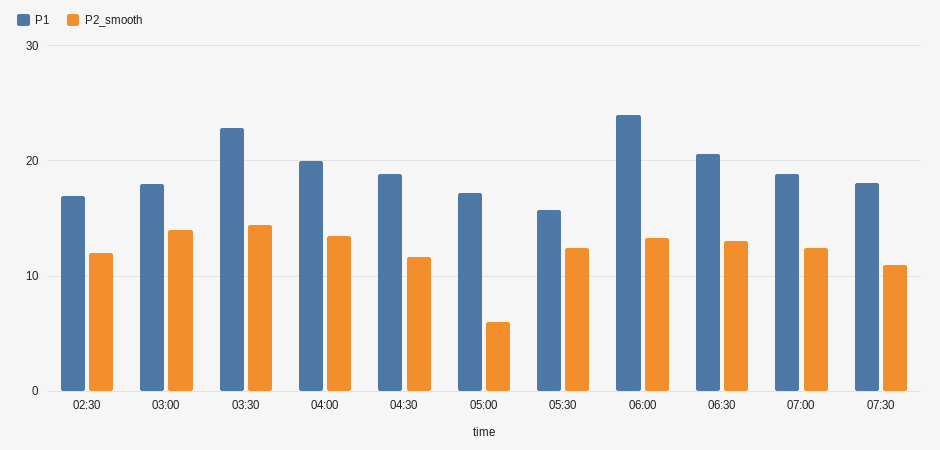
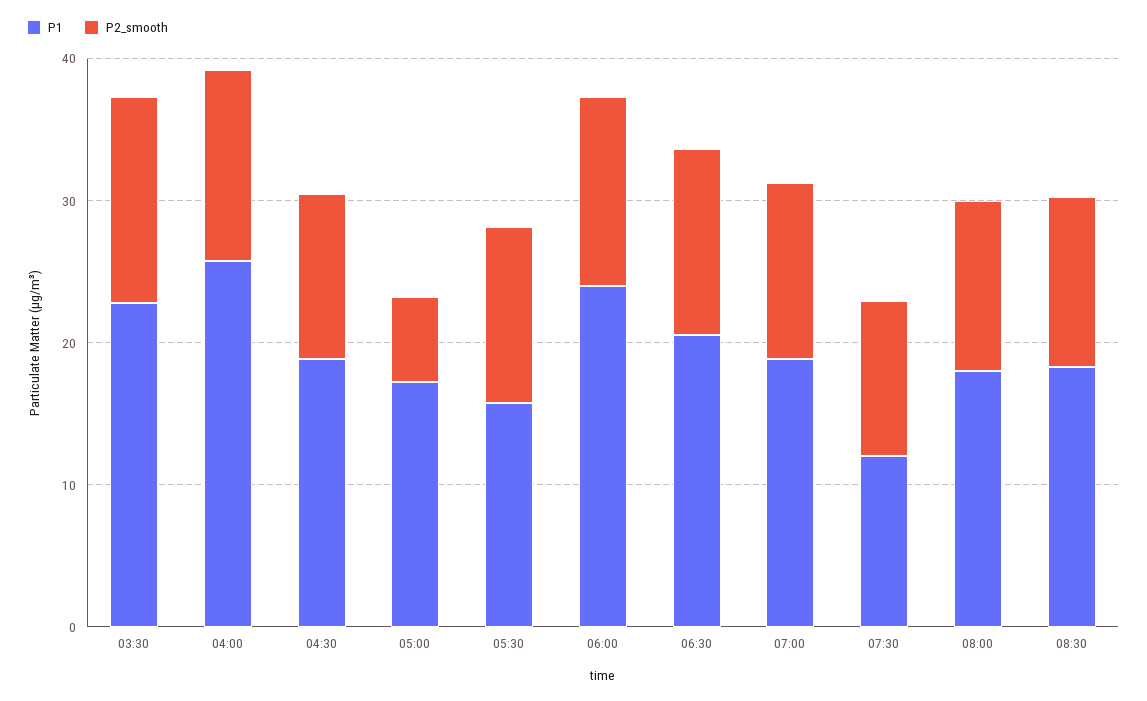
P1, 02:30: 17 -> none
P2_smooth, 02:30: 12 -> none
P1, 03:00: 18 -> none
P2_smooth, 03:00: 14 -> none
P1, 04:00: 20 -> 26
P1, 07:30: 18 -> 12
P1, 08:00: none -> 18
P2_smooth, 08:00: none -> 12
P1, 08:30: none -> 18
P2_smooth, 08:30: none -> 12

